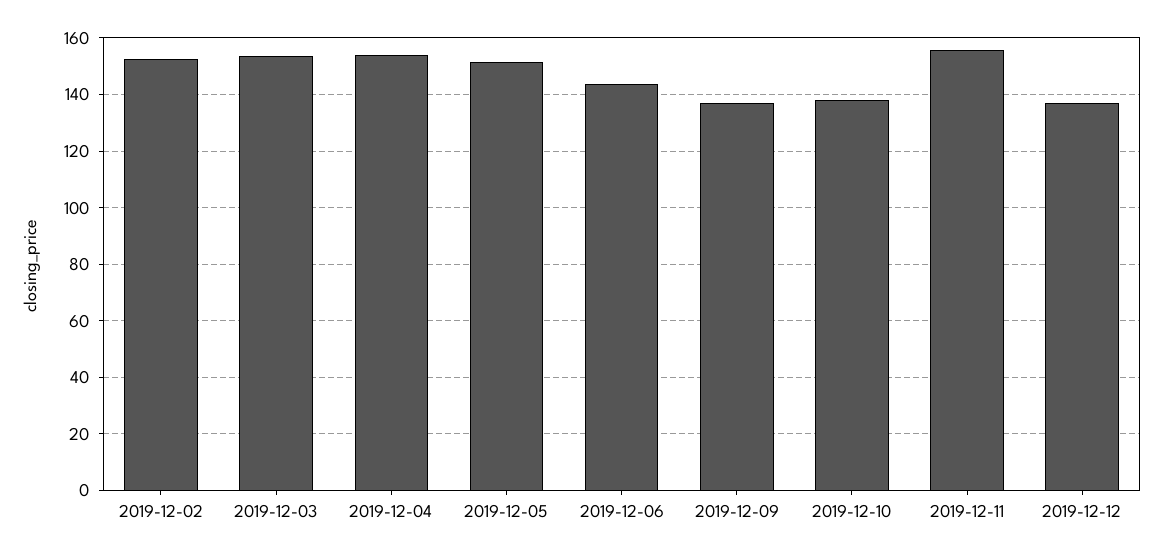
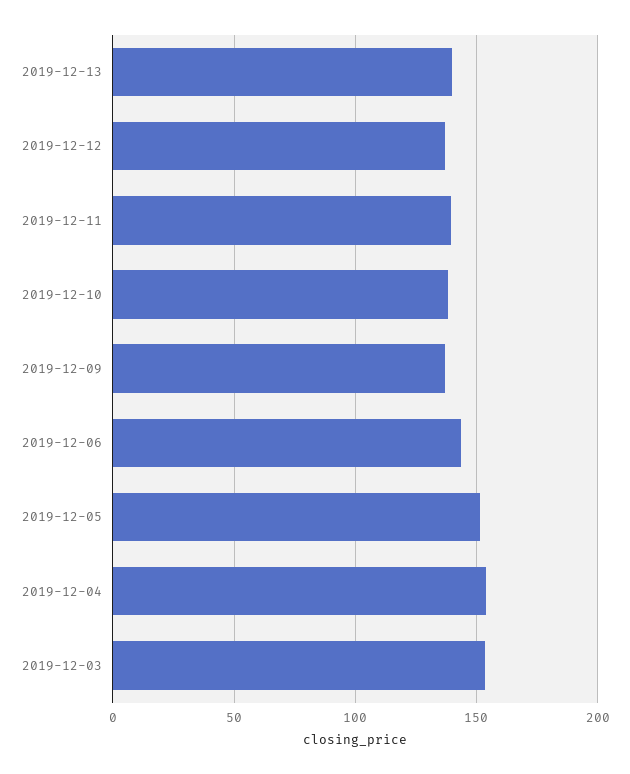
2019-12-02: 152.5 -> none
2019-12-11: 155 -> 140
2019-12-13: none -> 140

